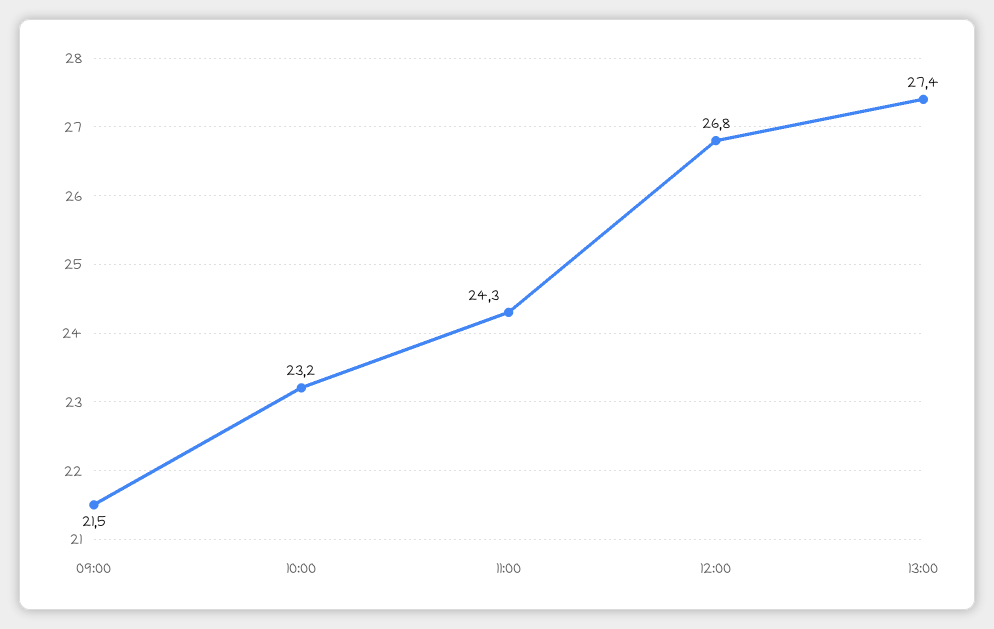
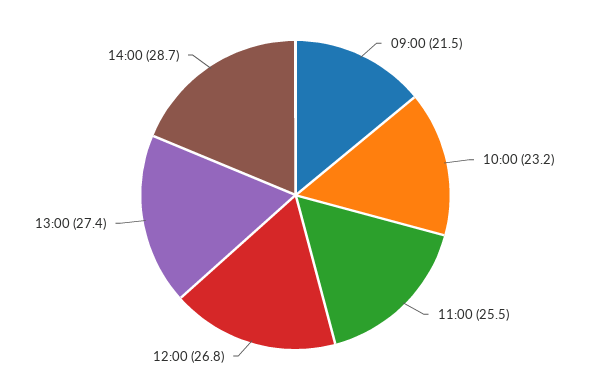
11:00: 24.3 -> 25.5
14:00: none -> 28.7

